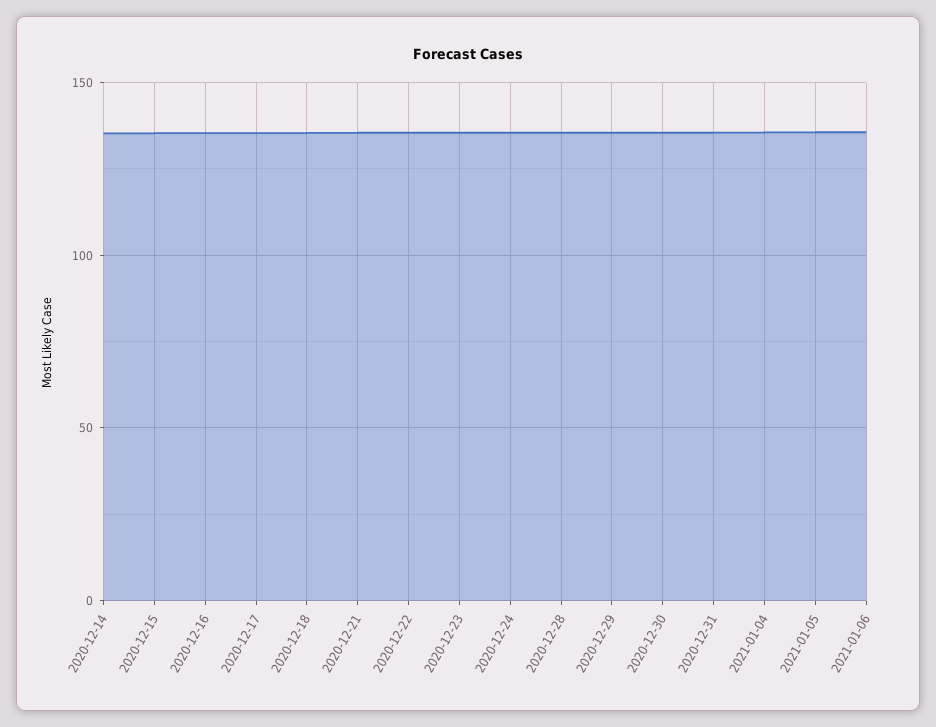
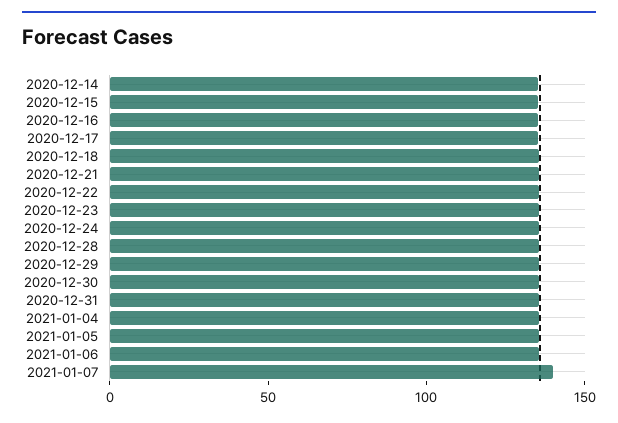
2021-01-07: none -> 140

